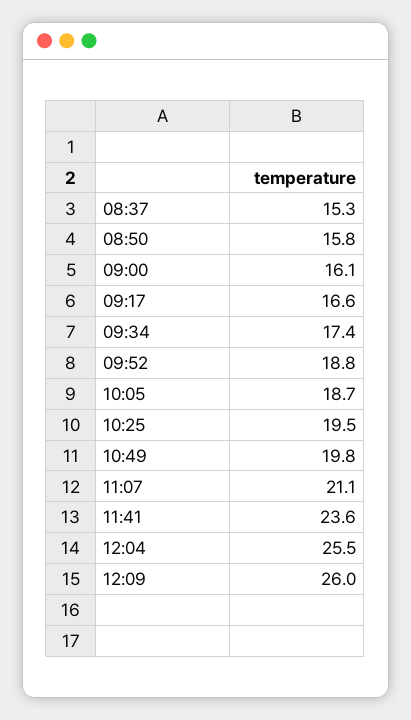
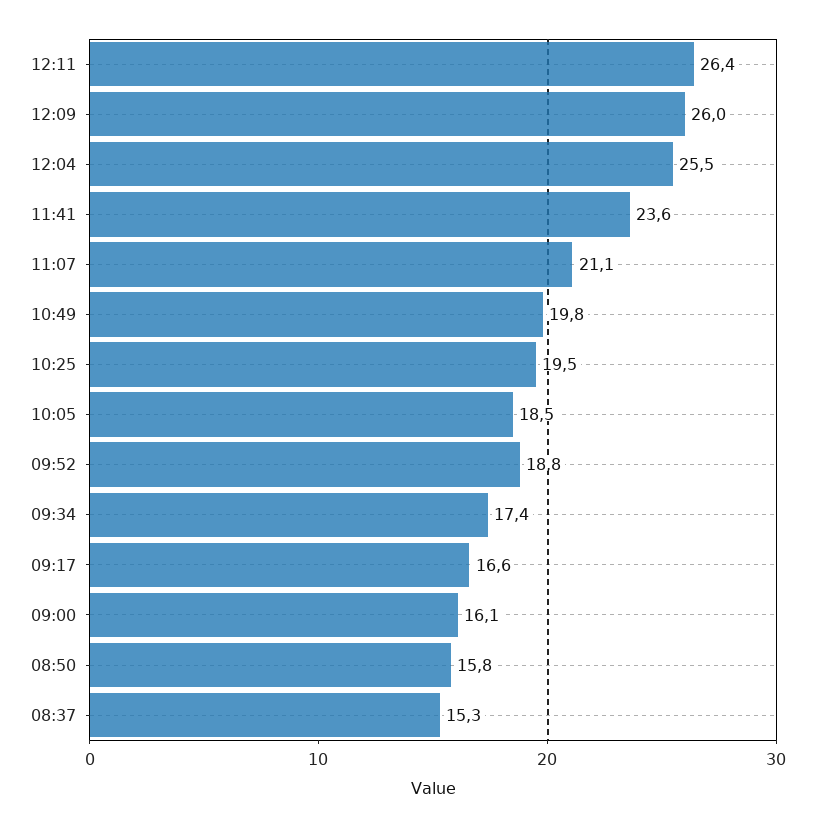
10:05: 18.7 -> 18.5
12:11: none -> 26.4

